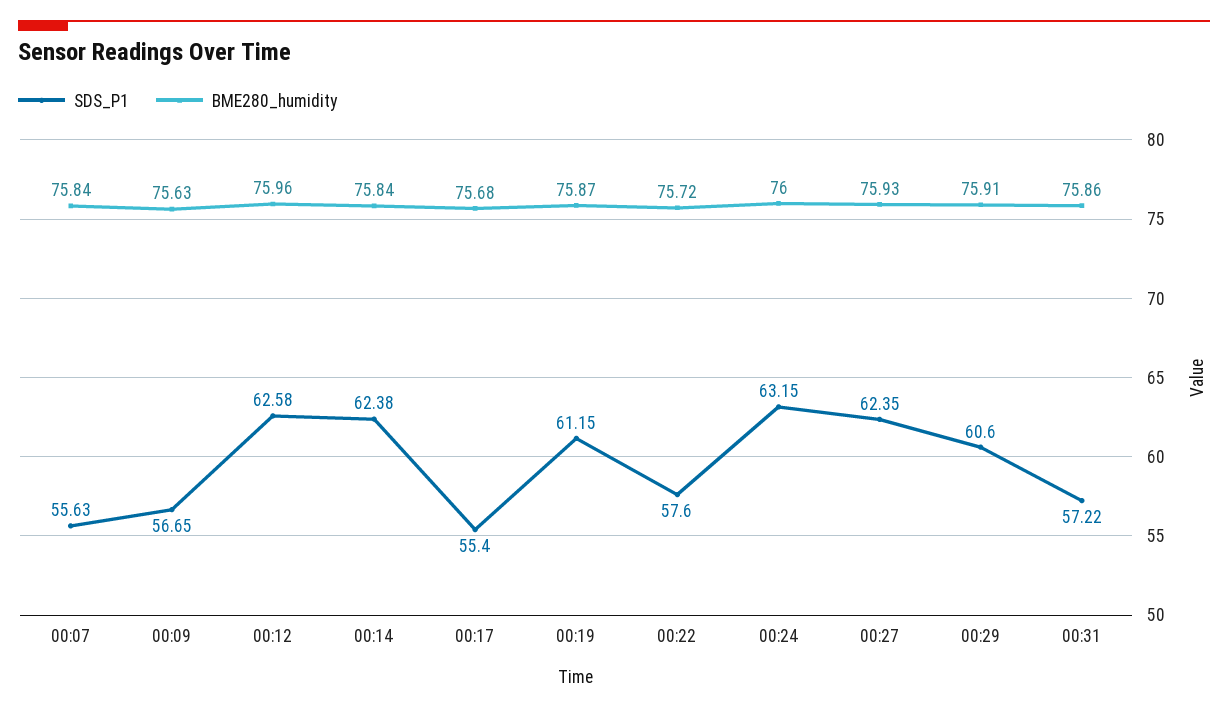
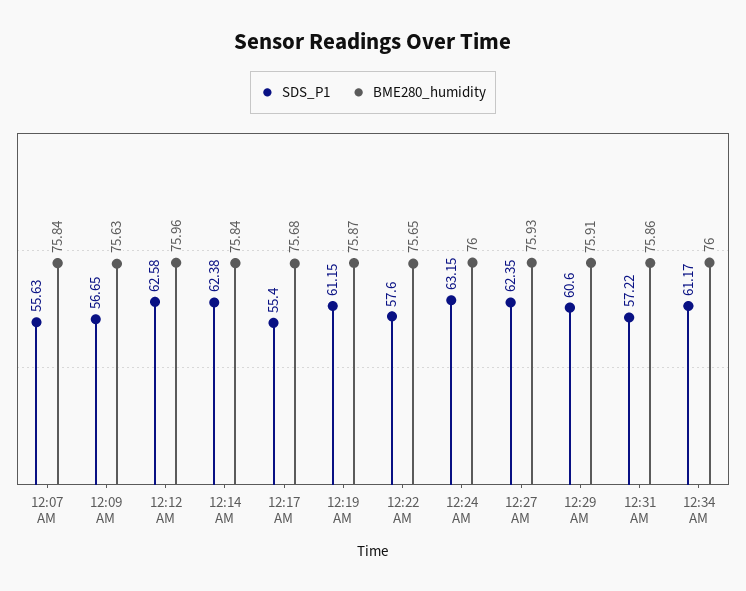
BME280_humidity, 00:22: 75.72 -> 75.65
SDS_P1, 12:34 AM: none -> 61.17
BME280_humidity, 12:34 AM: none -> 76

